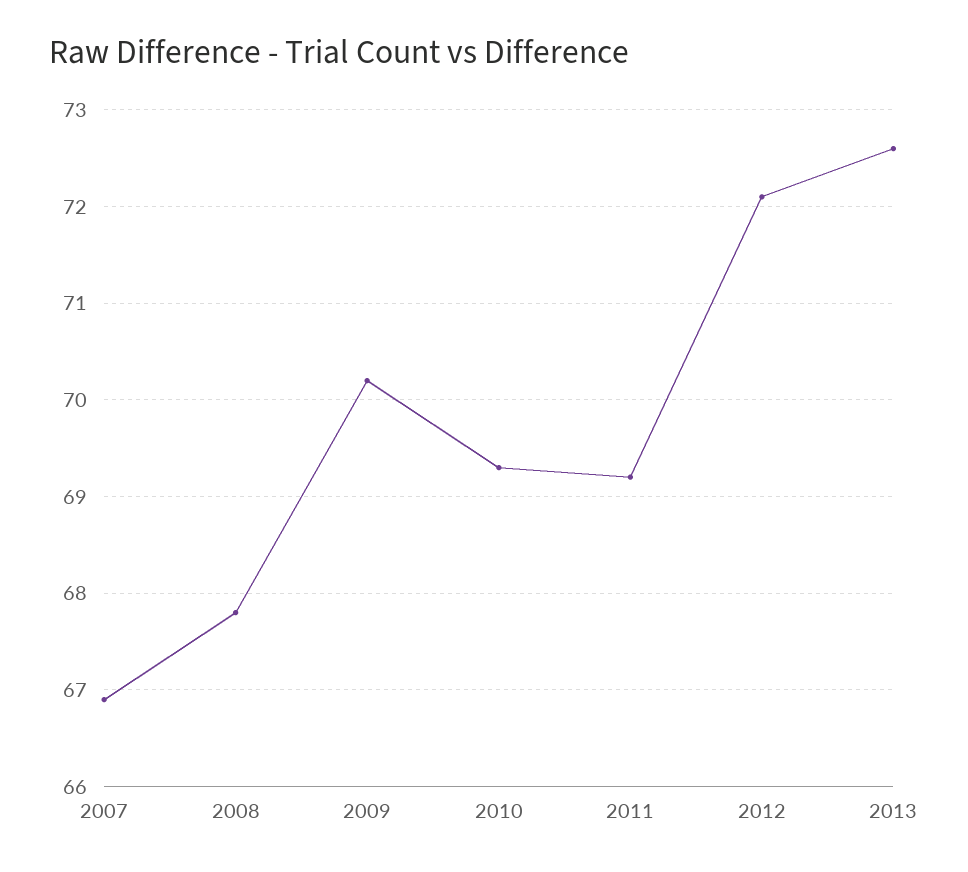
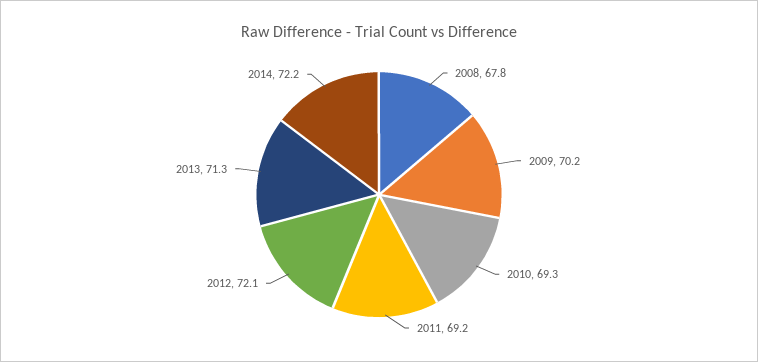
2007: 66.9 -> none
2013: 72.6 -> 71.3
2014: none -> 72.2

